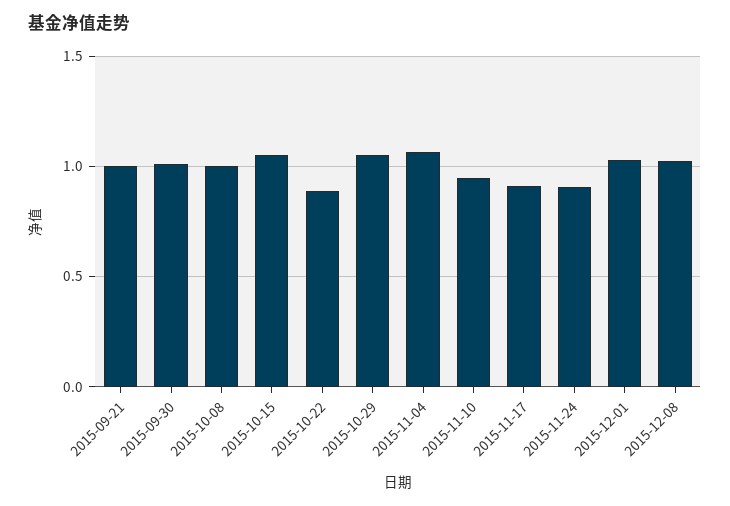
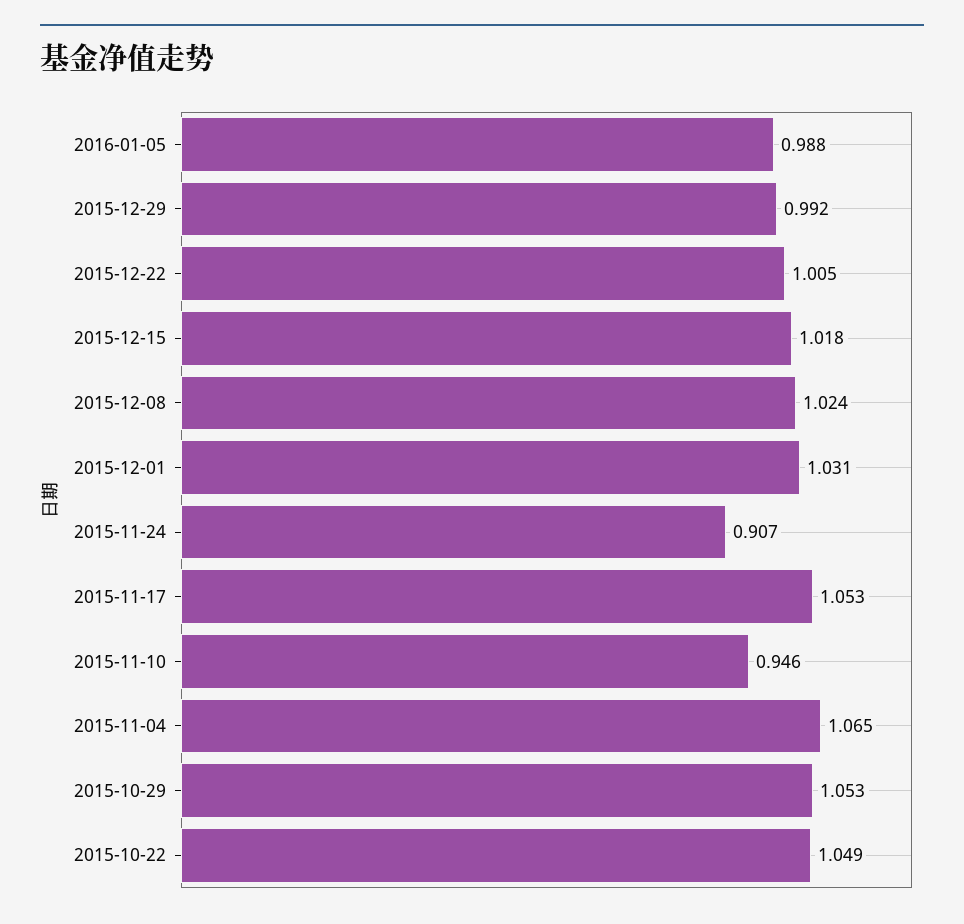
2015-09-21: 1 -> none
2015-09-30: 1 -> none
2015-10-08: 1 -> none
2015-10-15: 1.05 -> none
2015-10-22: 0.9 -> 1.049
2015-11-17: 0.9 -> 1.053
2016-01-05: none -> 0.988
2015-12-29: none -> 0.992
2015-12-22: none -> 1.005
2015-12-15: none -> 1.018

